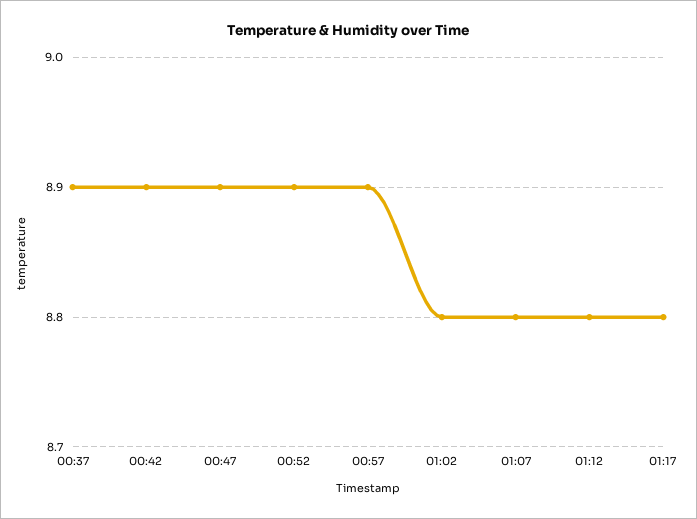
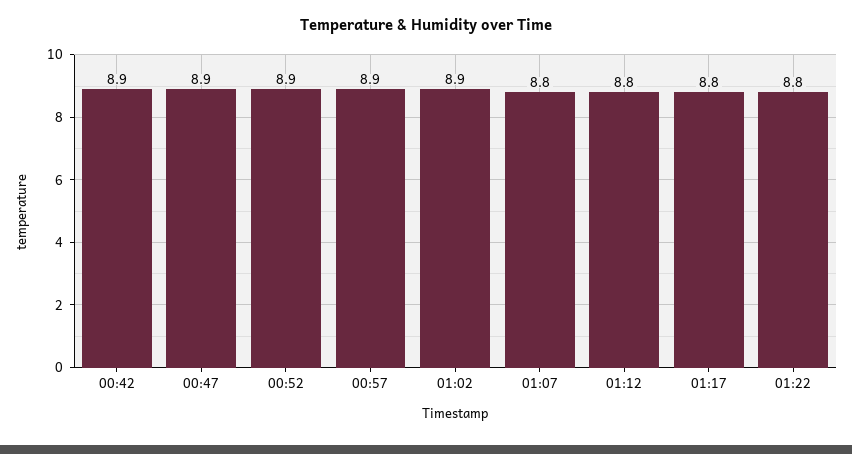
00:37: 8.9 -> none
01:02: 8.8 -> 8.9
01:22: none -> 8.8

